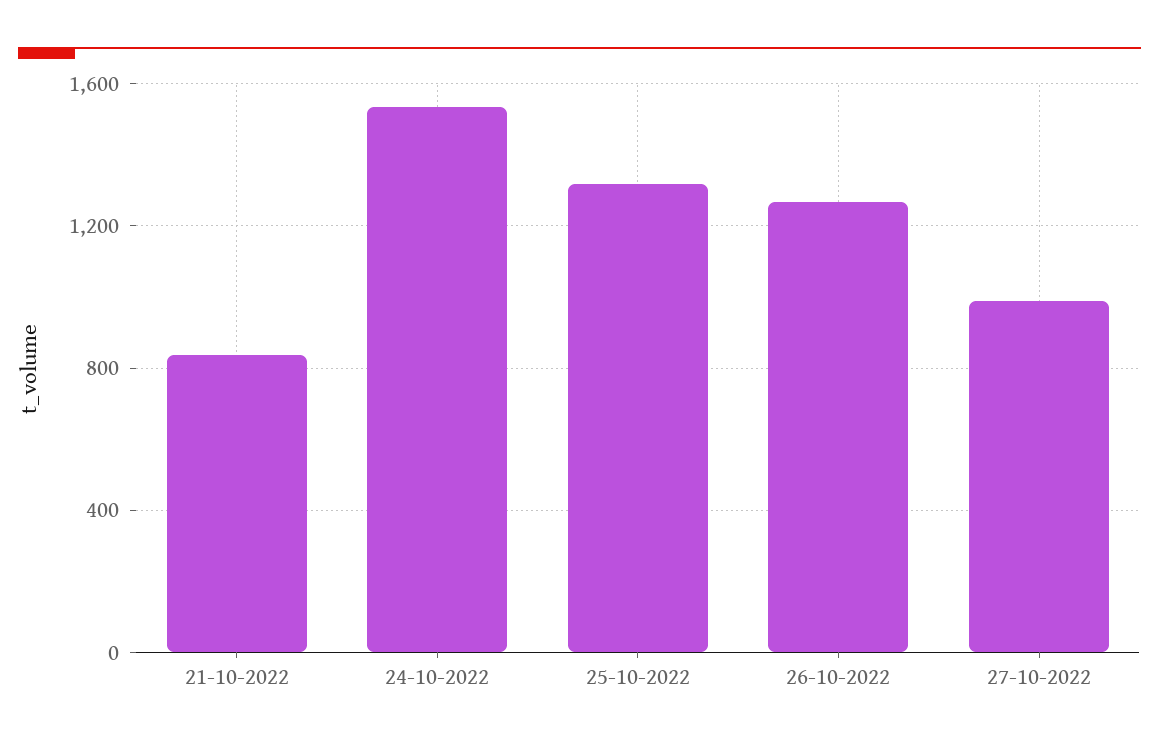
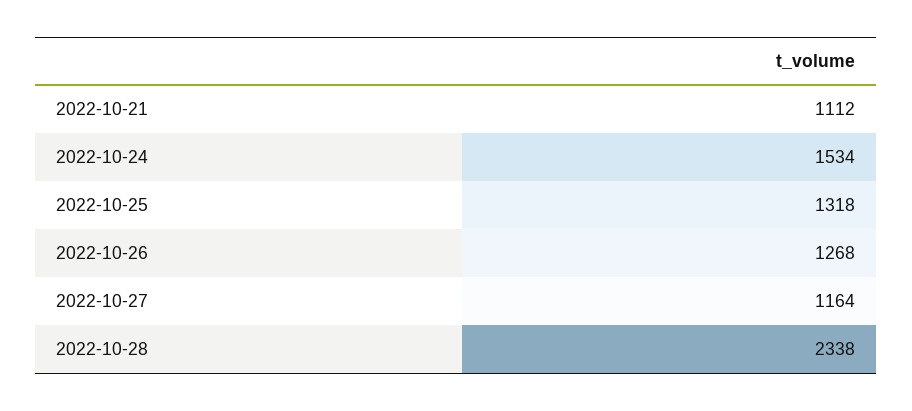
21-10-2022: 850 -> 1112
27-10-2022: 1000 -> 1164
2022-10-28: none -> 2338

